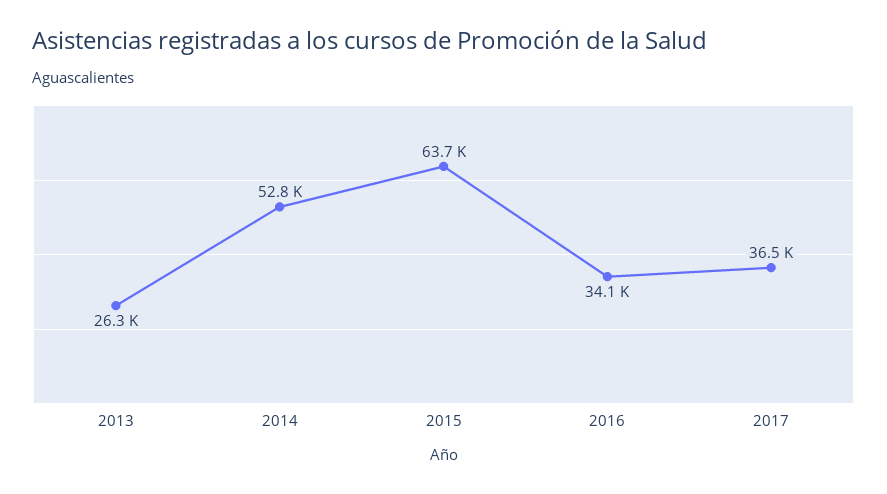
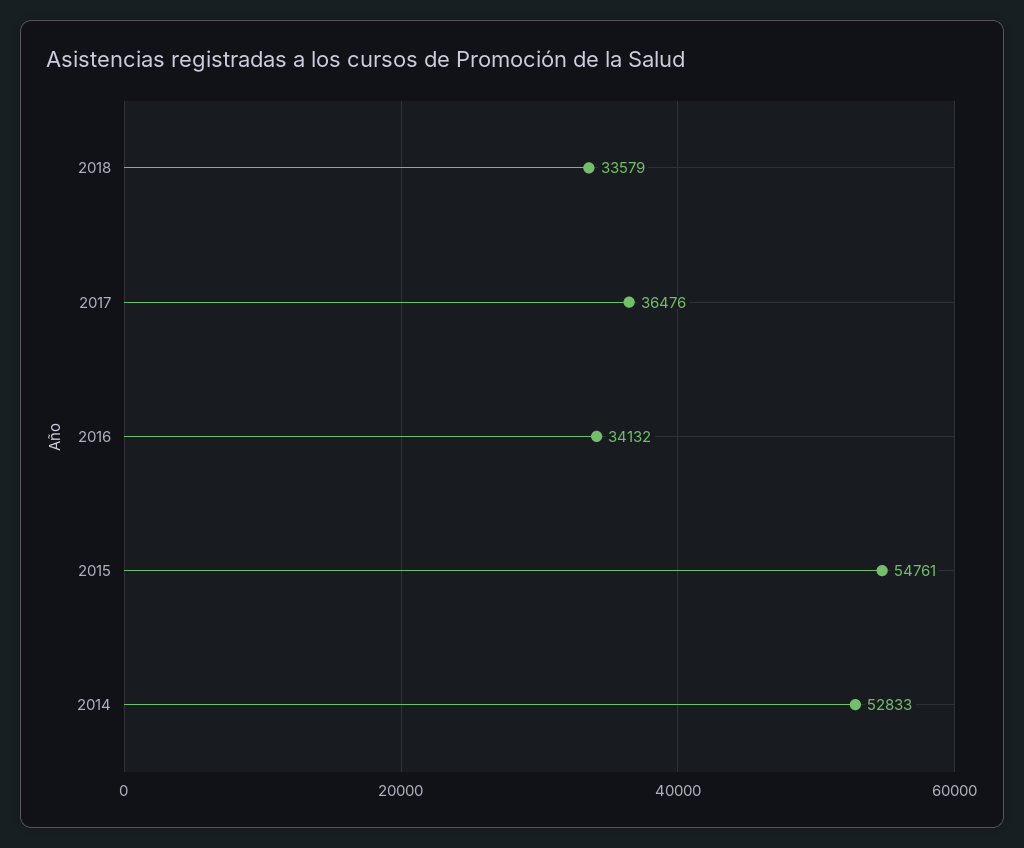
2013: 26300 -> none
2015: 63700 -> 54761
2018: none -> 33579

